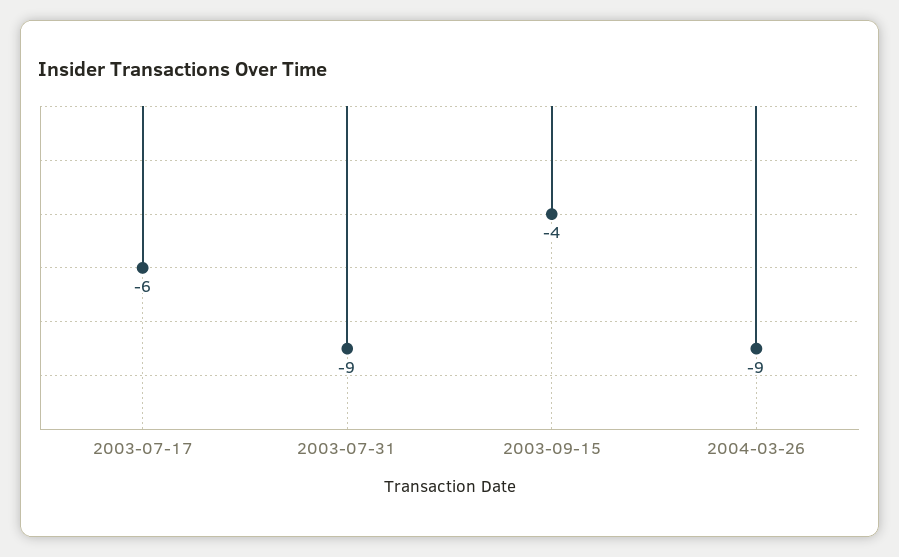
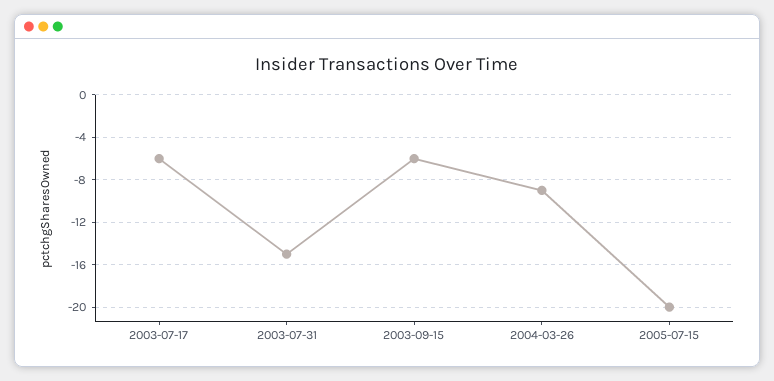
2003-07-31: -9 -> -15
2003-09-15: -4 -> -6
2005-07-15: none -> -20

